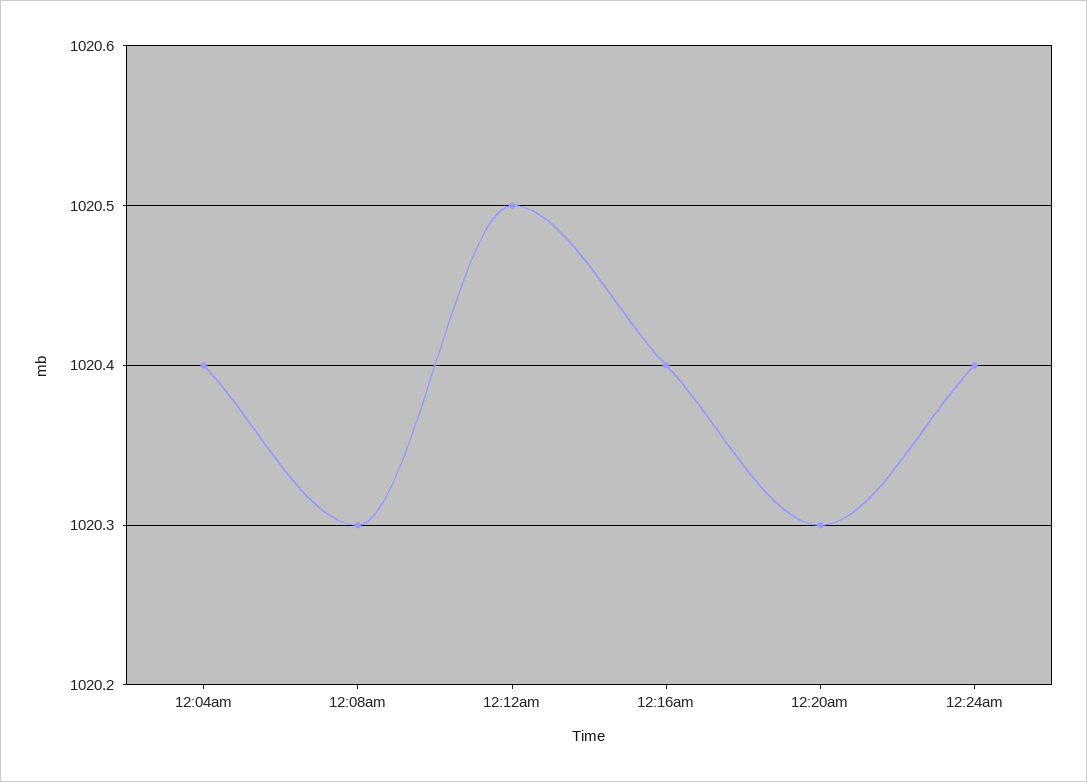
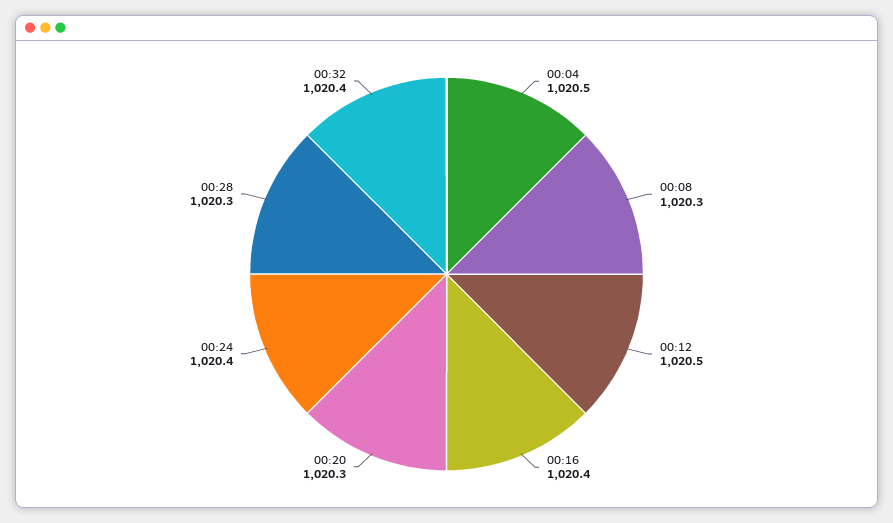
12:04am: 1020.4 -> 1020.5
00:28: none -> 1020.3
00:32: none -> 1020.4

